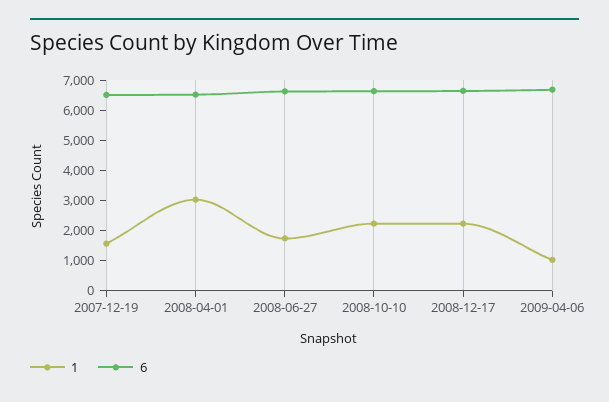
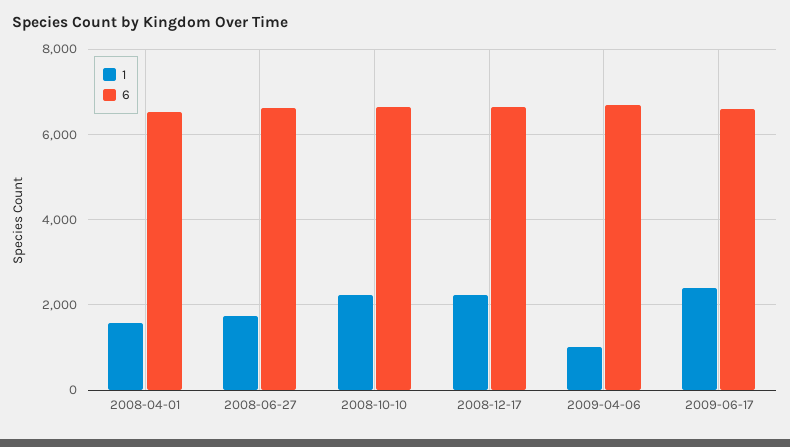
1, 2007-12-19: 1500 -> none
6, 2007-12-19: 6500 -> none
1, 2008-04-01: 3000 -> 1600
1, 2009-06-17: none -> 2400
6, 2009-06-17: none -> 6600

